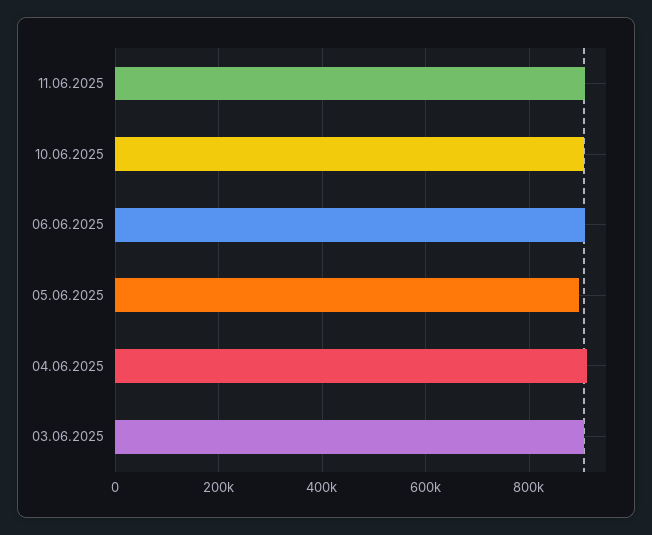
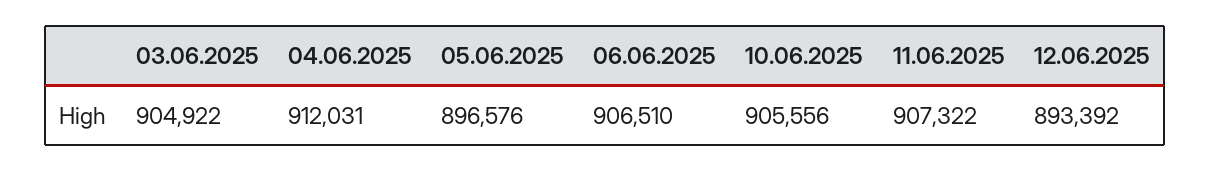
12.06.2025: none -> 893392

